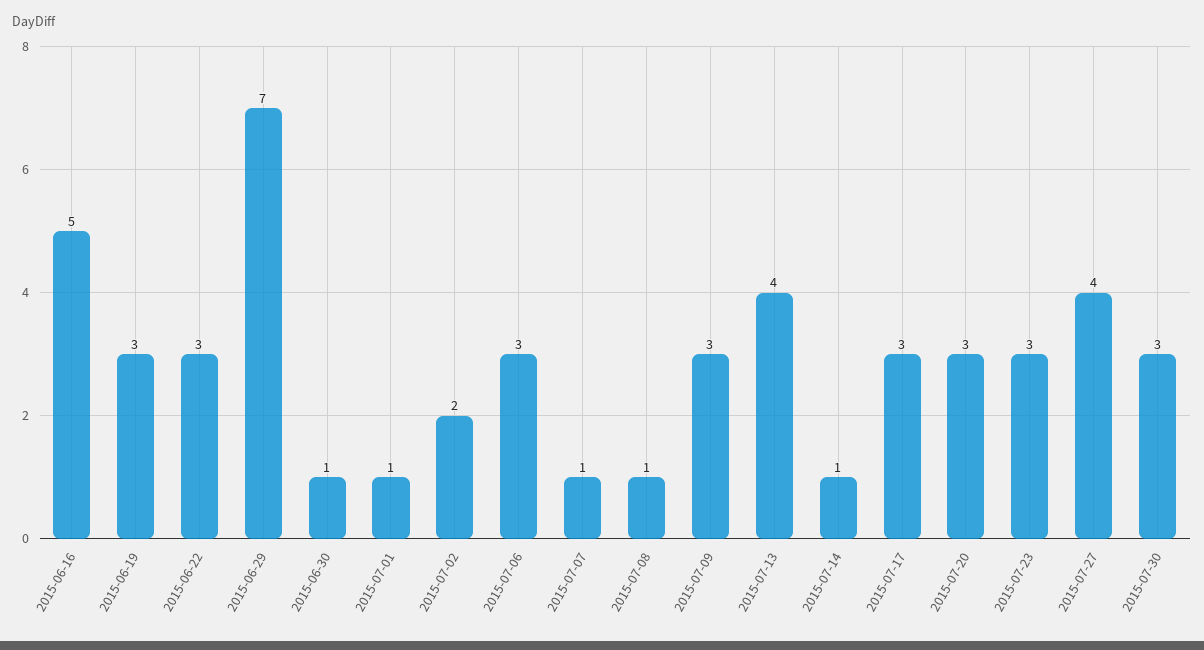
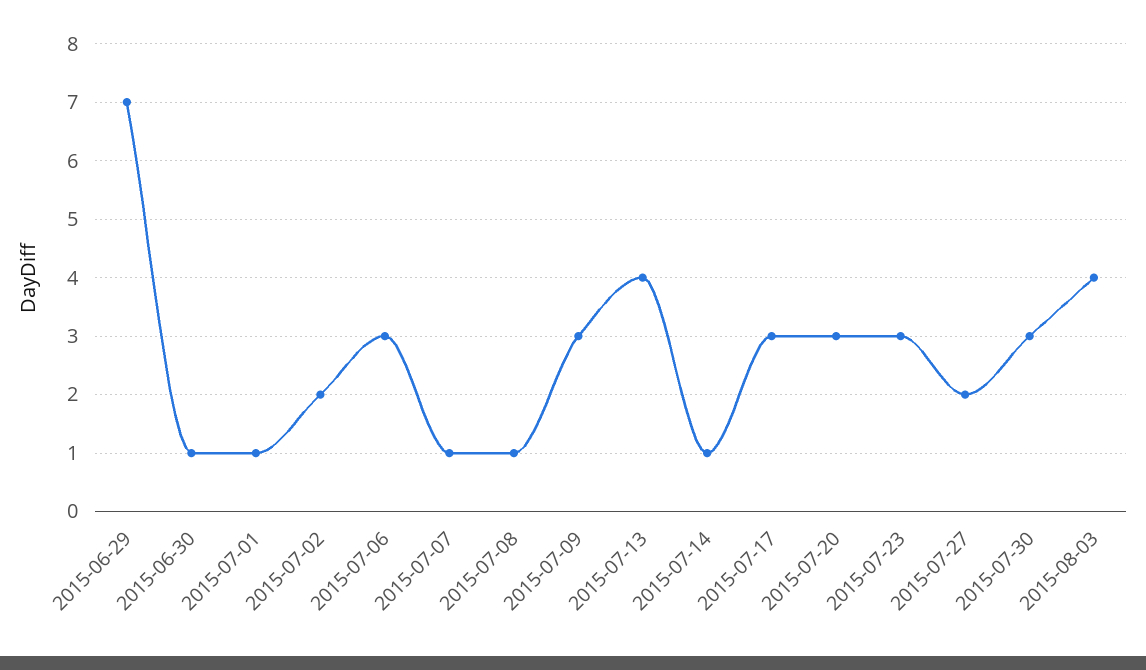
2015-06-16: 5 -> none
2015-06-19: 3 -> none
2015-06-22: 3 -> none
2015-07-27: 4 -> 2
2015-08-03: none -> 4

